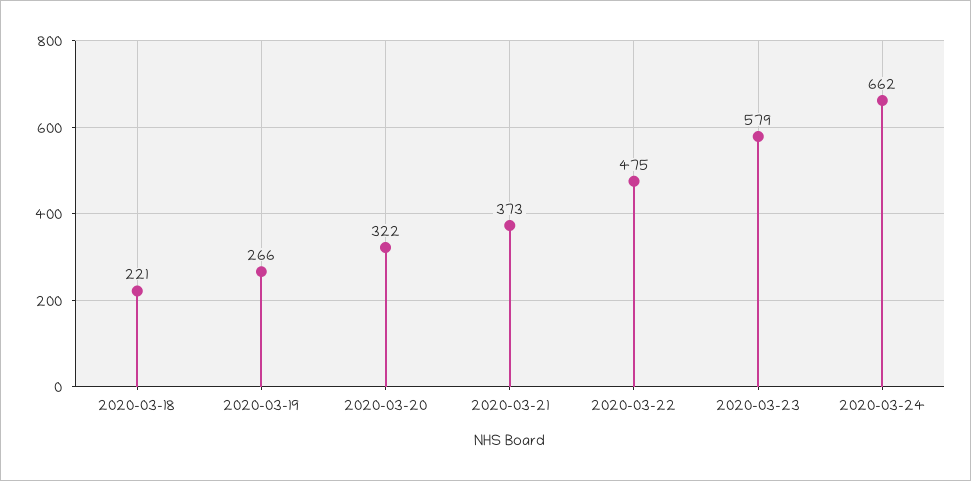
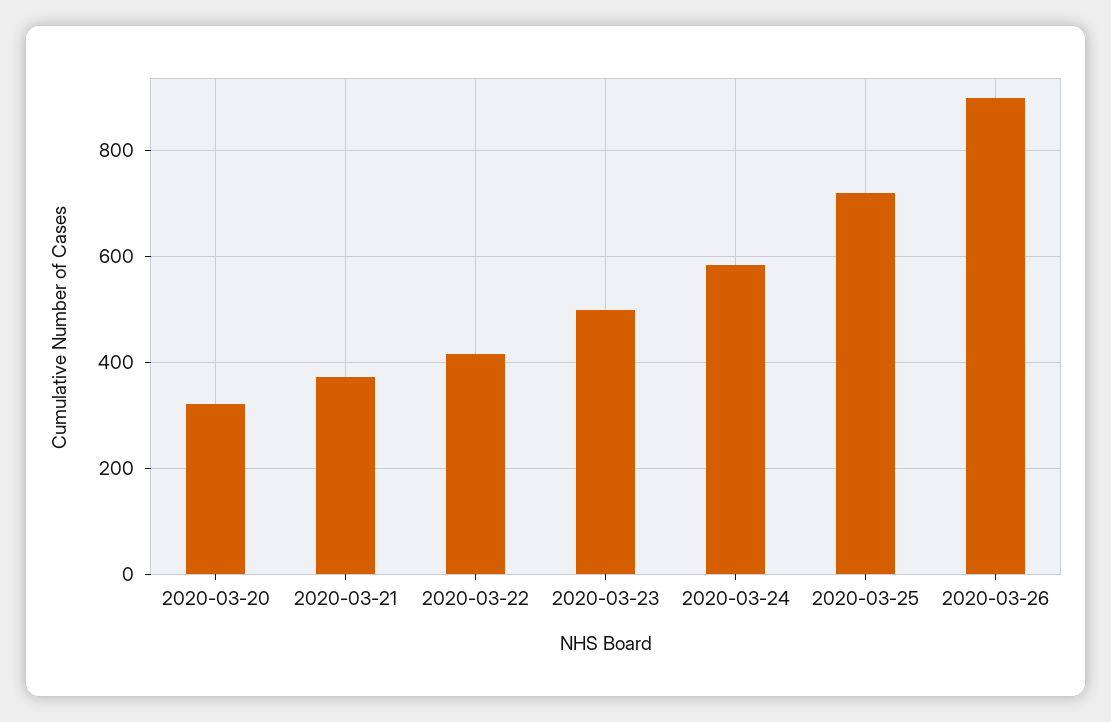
2020-03-18: 221 -> none
2020-03-19: 266 -> none
2020-03-22: 475 -> 420
2020-03-23: 579 -> 500
2020-03-24: 662 -> 580
2020-03-25: none -> 720
2020-03-26: none -> 900

